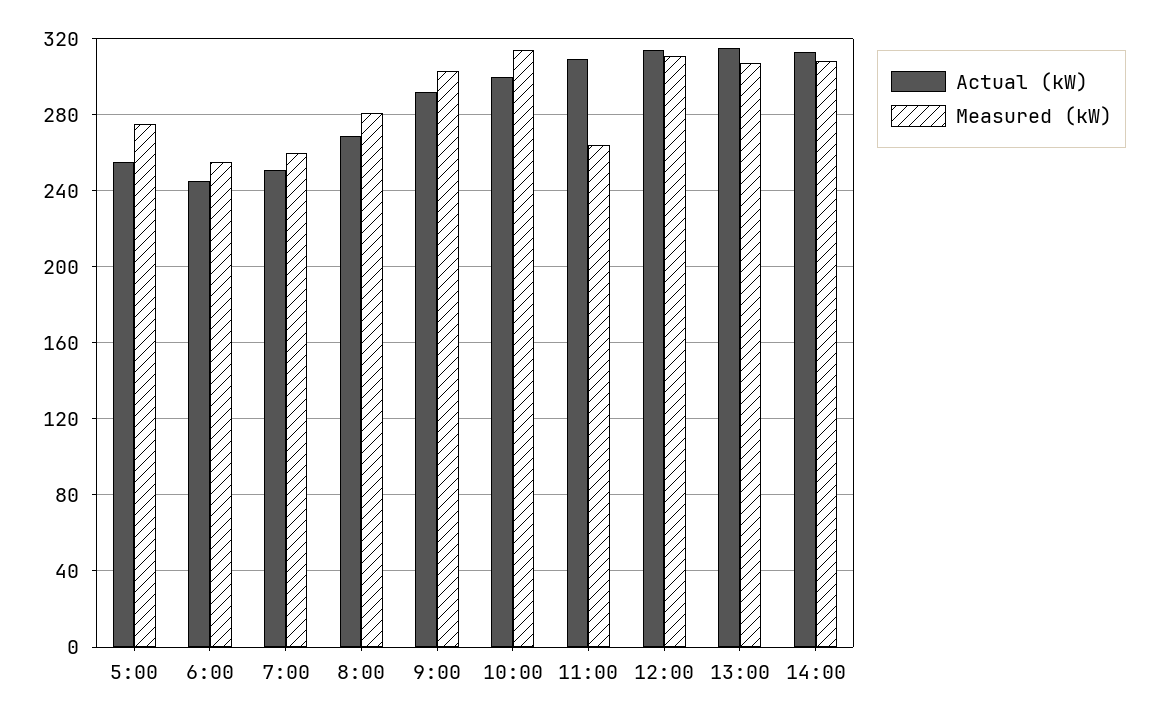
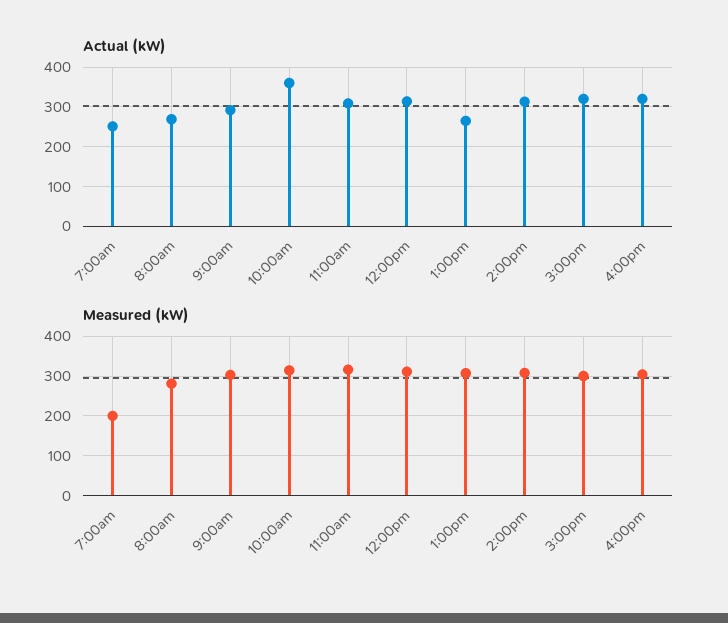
Actual (kW), 5:00: 255 -> none
Measured (kW), 5:00: 275 -> none
Actual (kW), 6:00: 245 -> none
Measured (kW), 6:00: 255 -> none
Measured (kW), 7:00: 260 -> 200
Actual (kW), 10:00: 300 -> 360
Measured (kW), 11:00: 265 -> 320
Actual (kW), 13:00: 315 -> 260
Actual (kW), 3:00pm: none -> 320
Actual (kW), 4:00pm: none -> 320
Measured (kW), 3:00pm: none -> 300
Measured (kW), 4:00pm: none -> 300

